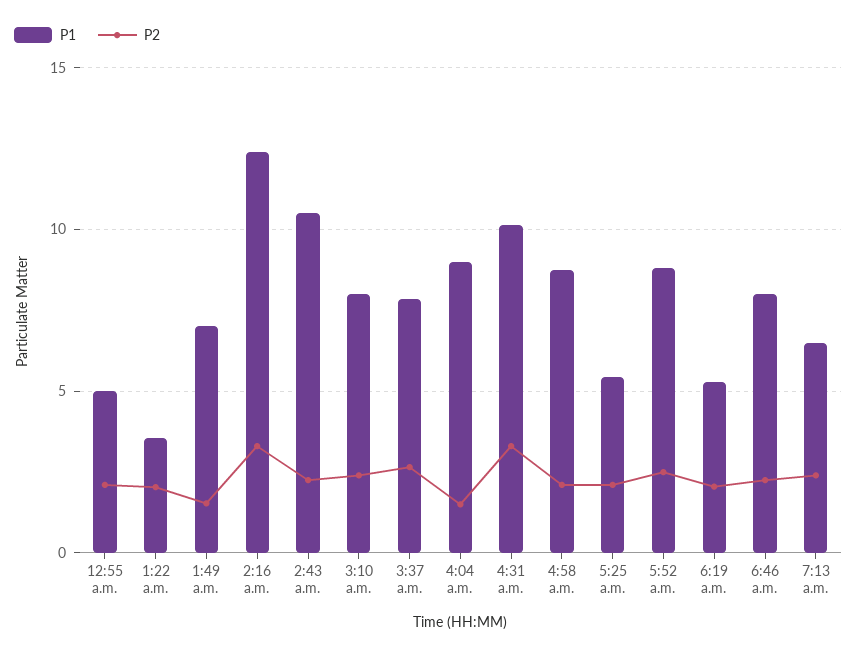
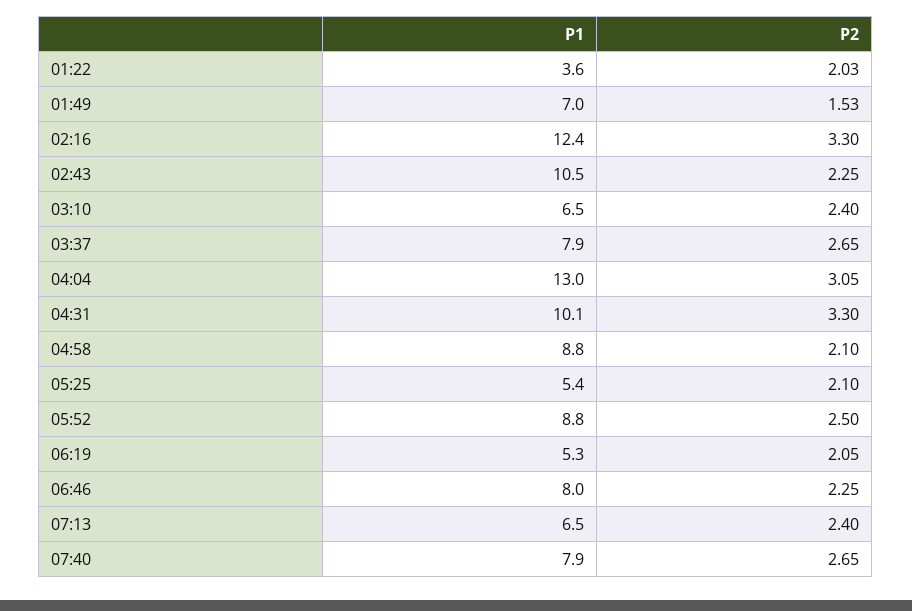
P1, 12:55 a.m.: 5 -> none
P2, 12:55 a.m.: 2 -> none
P1, 3:10 a.m.: 8 -> 6.5
P1, 4:04 a.m.: 9 -> 13
P2, 4:04 a.m.: 1.5 -> 3.05
P1, 07:40: none -> 7.9
P2, 07:40: none -> 2.65

